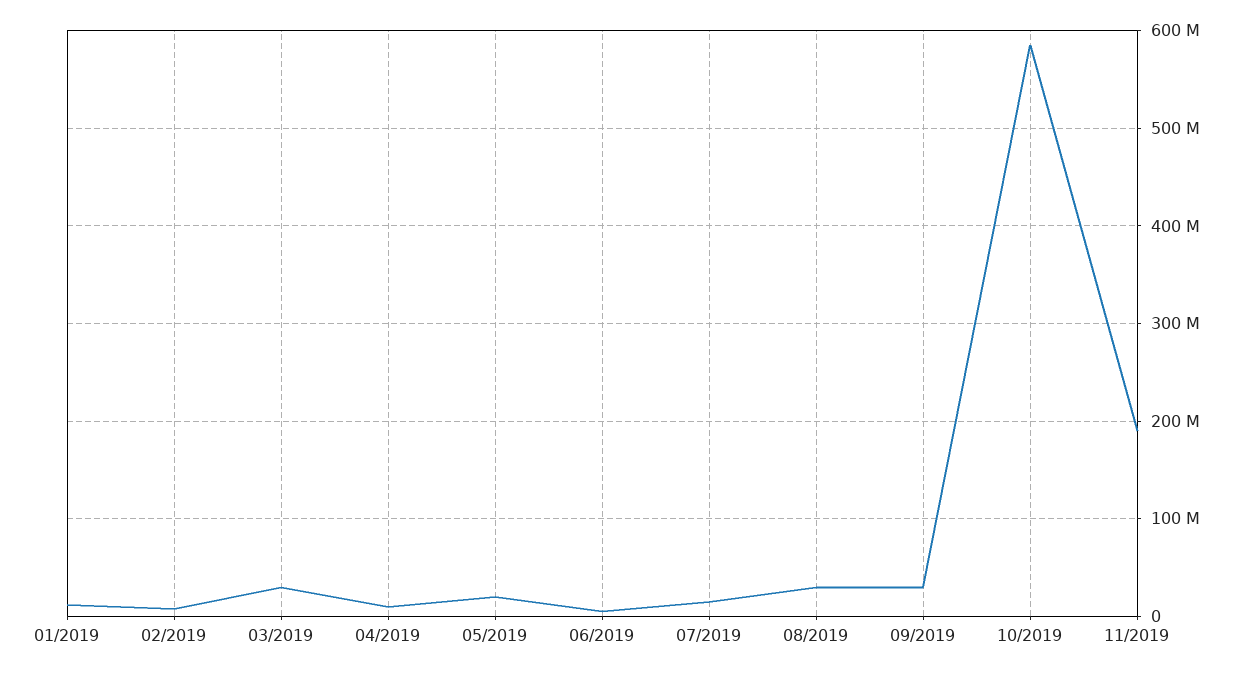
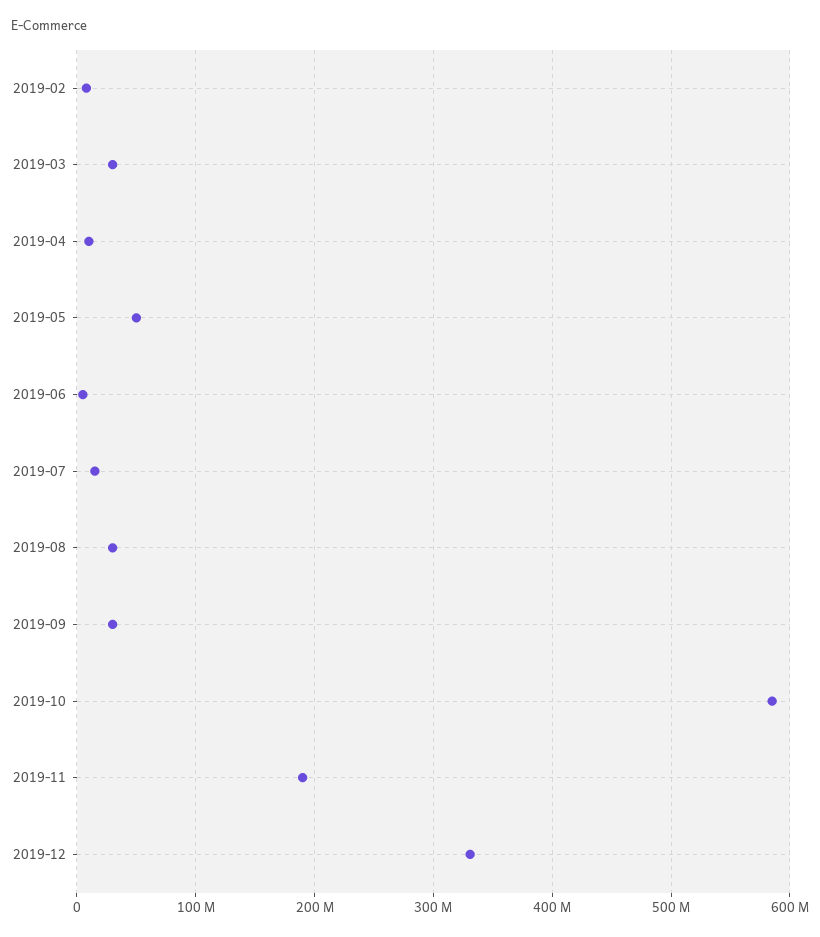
01/2019: 10000000 -> none
05/2019: 20000000 -> 50000000
2019-12: none -> 330000000

